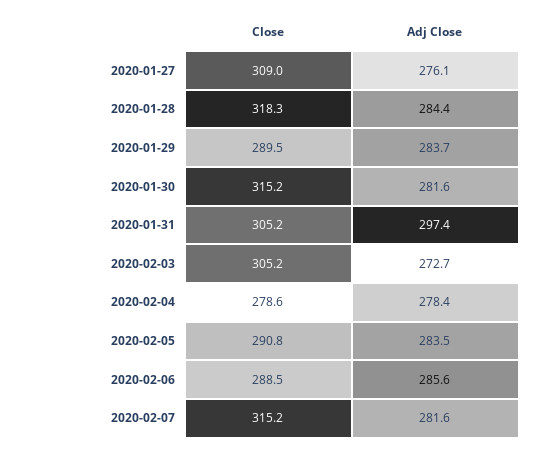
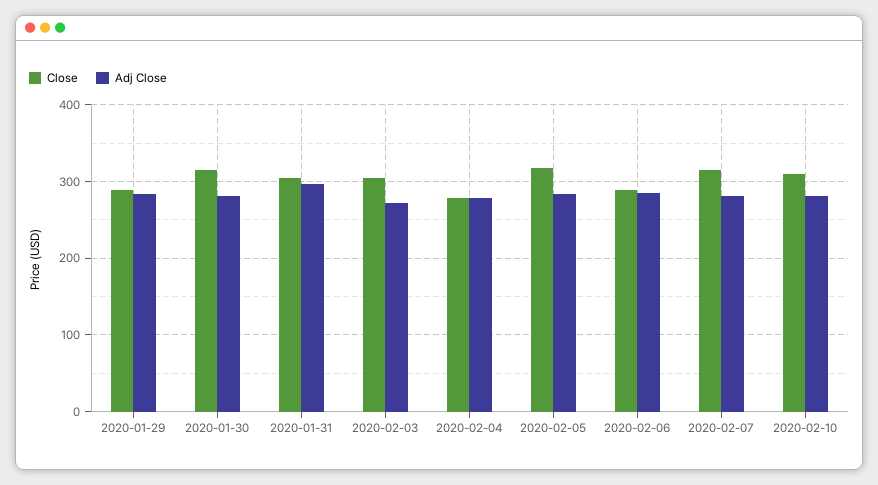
Close, 2020-01-27: 309 -> none
Adj Close, 2020-01-27: 276.1 -> none
Close, 2020-01-28: 318.3 -> none
Adj Close, 2020-01-28: 284.4 -> none
Close, 2020-02-05: 290.8 -> 320
Close, 2020-02-10: none -> 310
Adj Close, 2020-02-10: none -> 280

